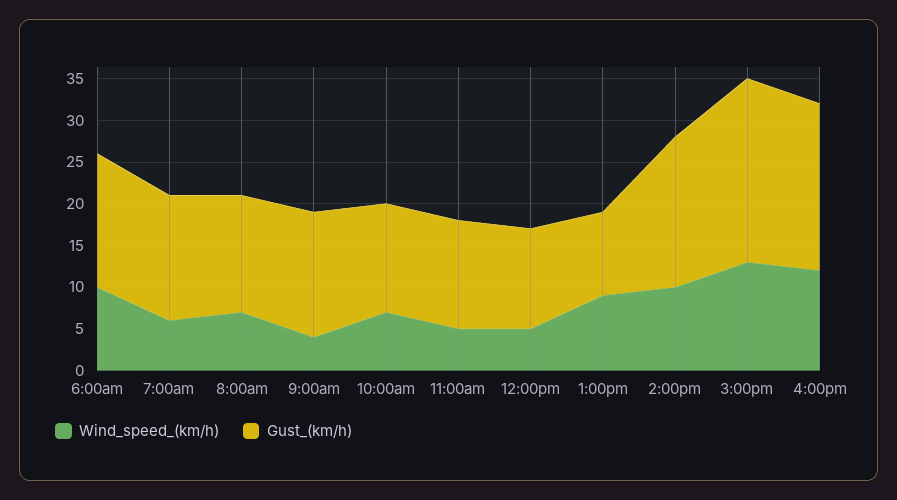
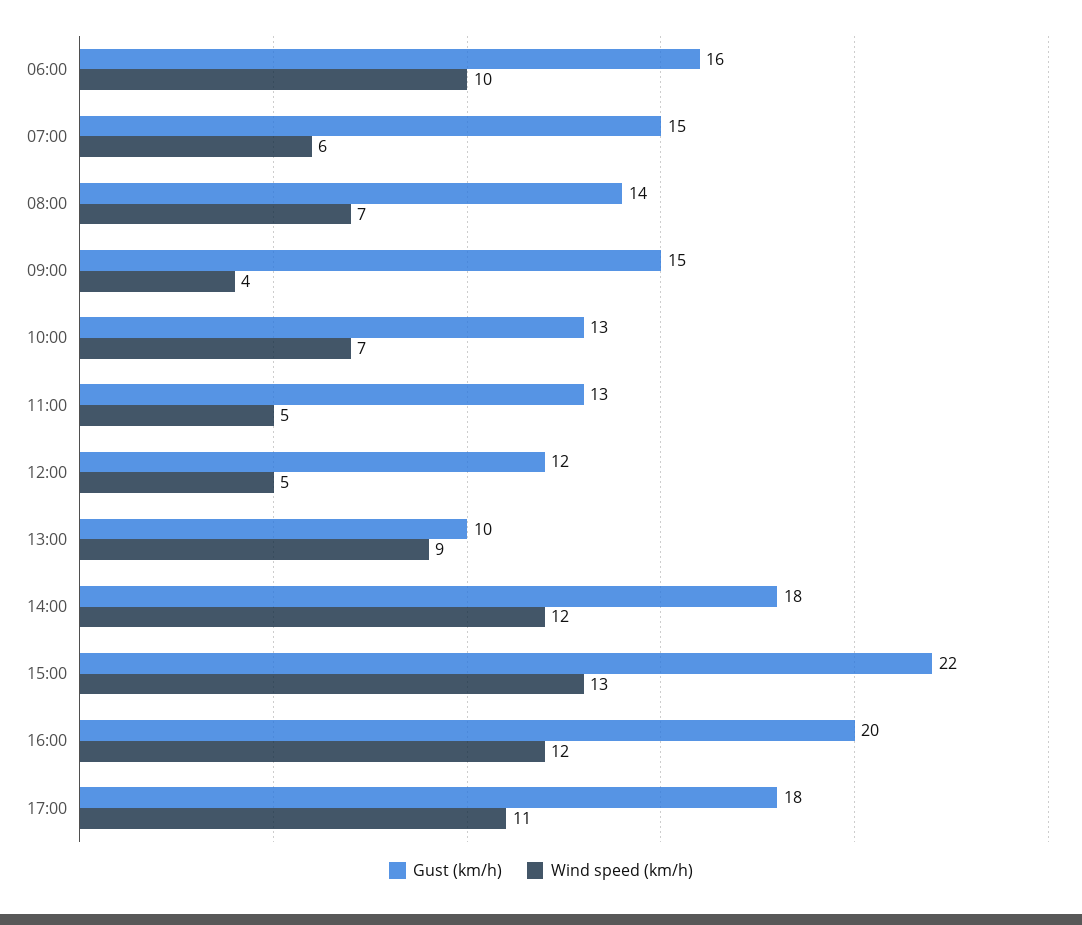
Wind_speed_(km/h), 2:00pm: 10 -> 12
Gust_(km/h), 17:00: none -> 18
Wind_speed_(km/h), 17:00: none -> 11

